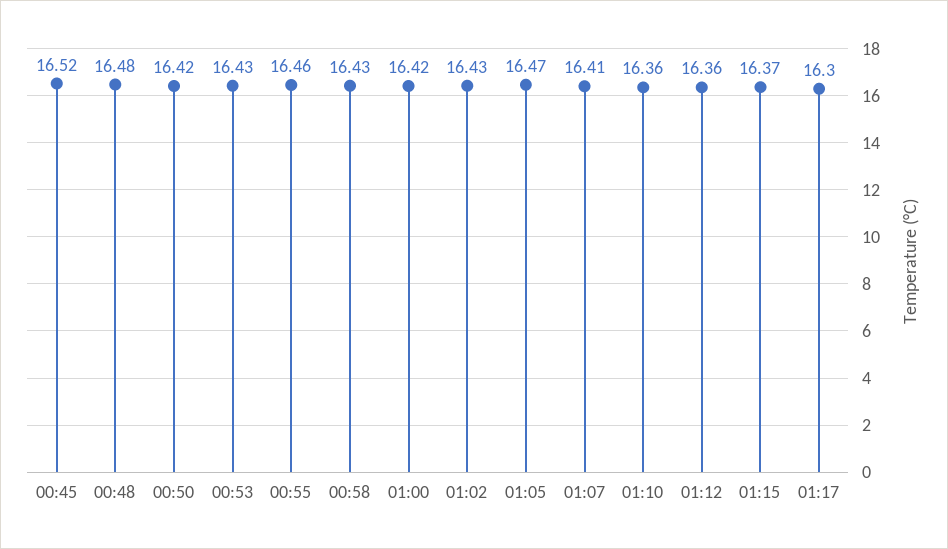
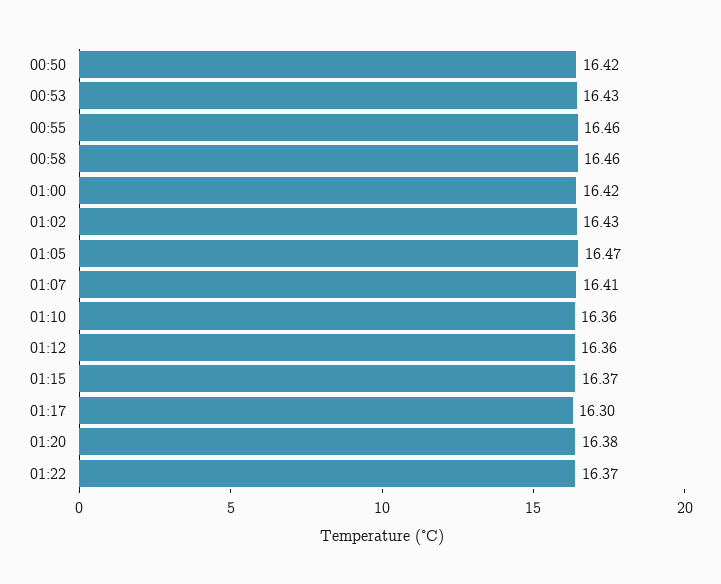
00:45: 16.52 -> none
00:48: 16.48 -> none
00:58: 16.43 -> 16.46
01:20: none -> 16.38
01:22: none -> 16.37

